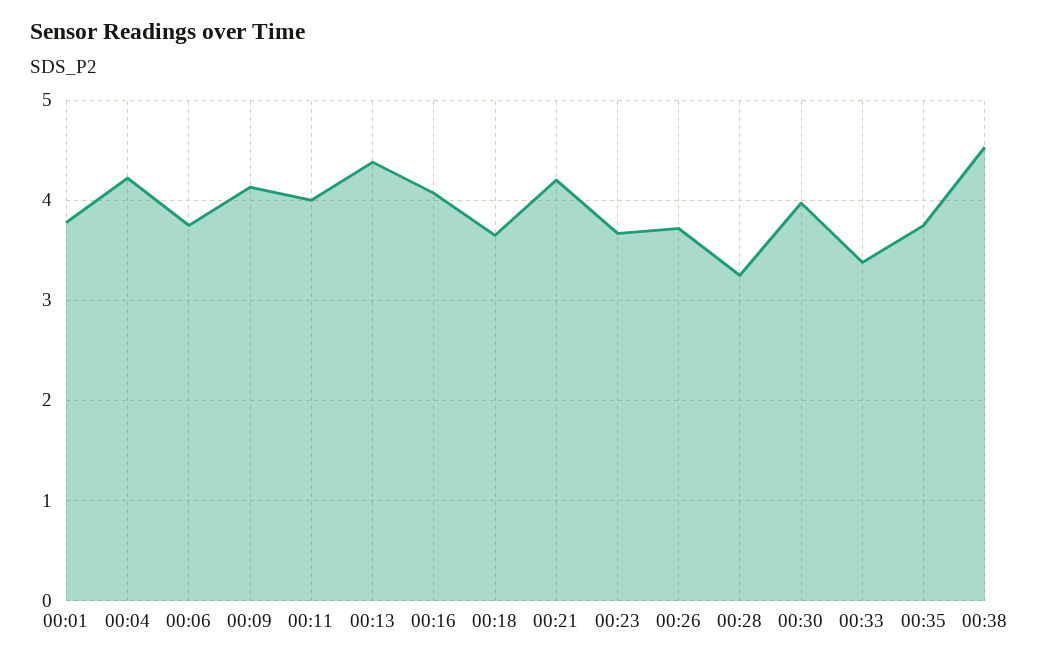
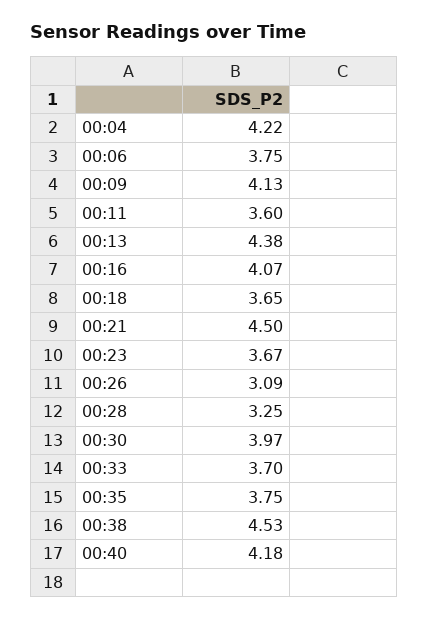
00:01: 3.8 -> none
00:11: 4 -> 3.6
00:21: 4.2 -> 4.5
00:26: 3.7 -> 3.09
00:33: 3.4 -> 3.7
00:40: none -> 4.18

